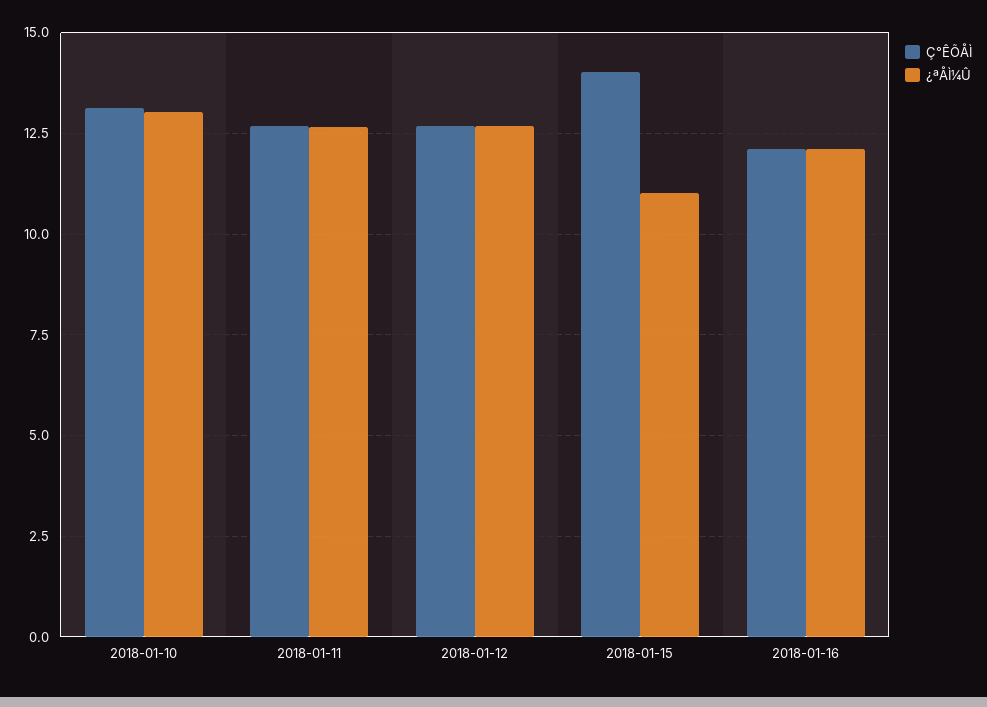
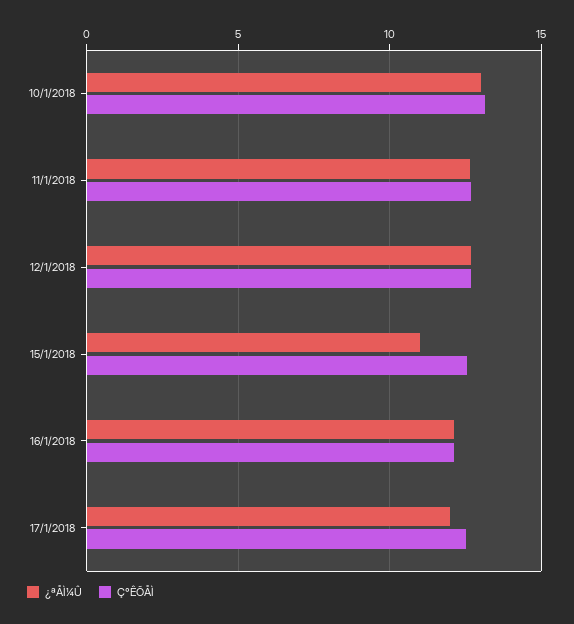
Ç°ÊÕÅÌ, 2018-01-15: 14 -> 12.5
¿ªÅÌ¼Û, 17/1/2018: none -> 12
Ç°ÊÕÅÌ, 17/1/2018: none -> 12.5

